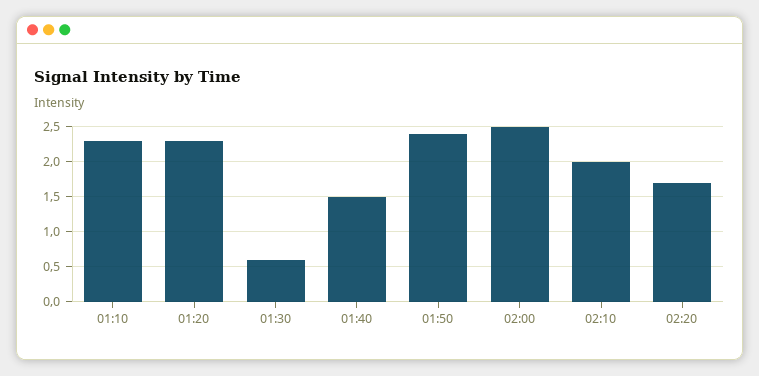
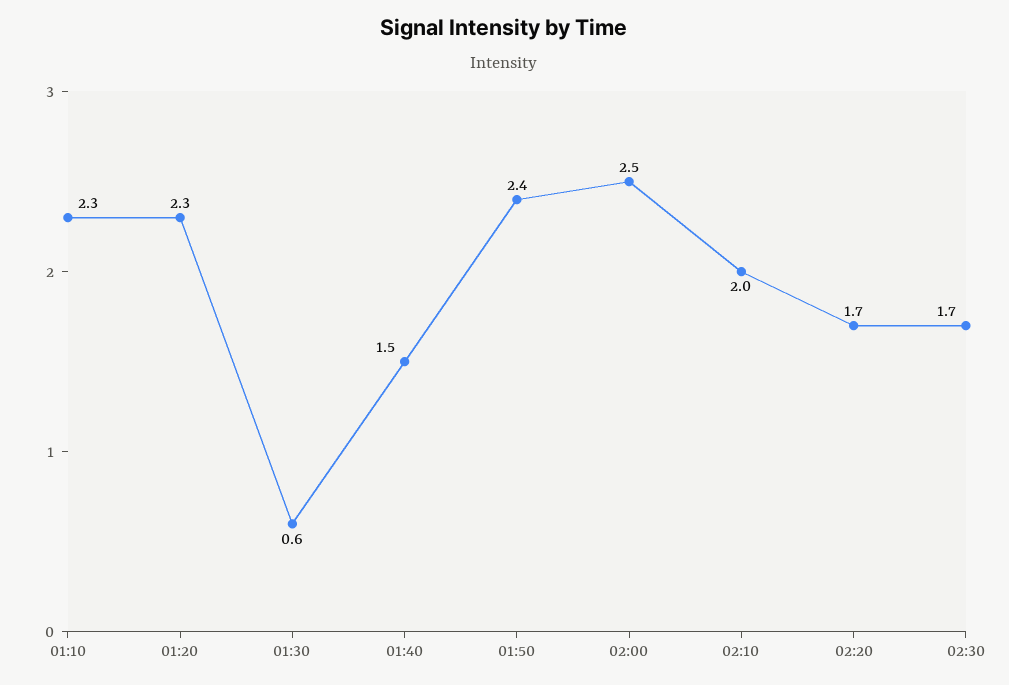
02:30: none -> 1.7

